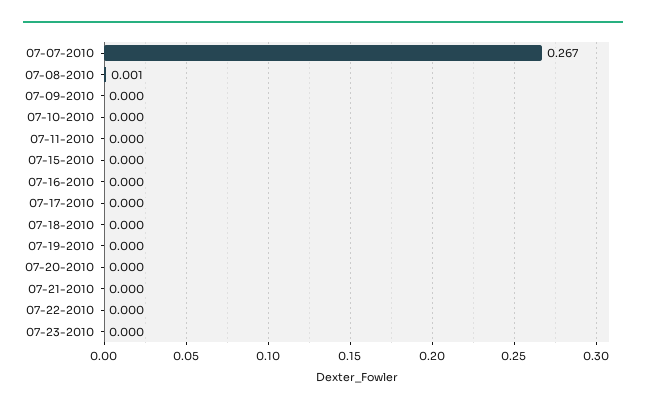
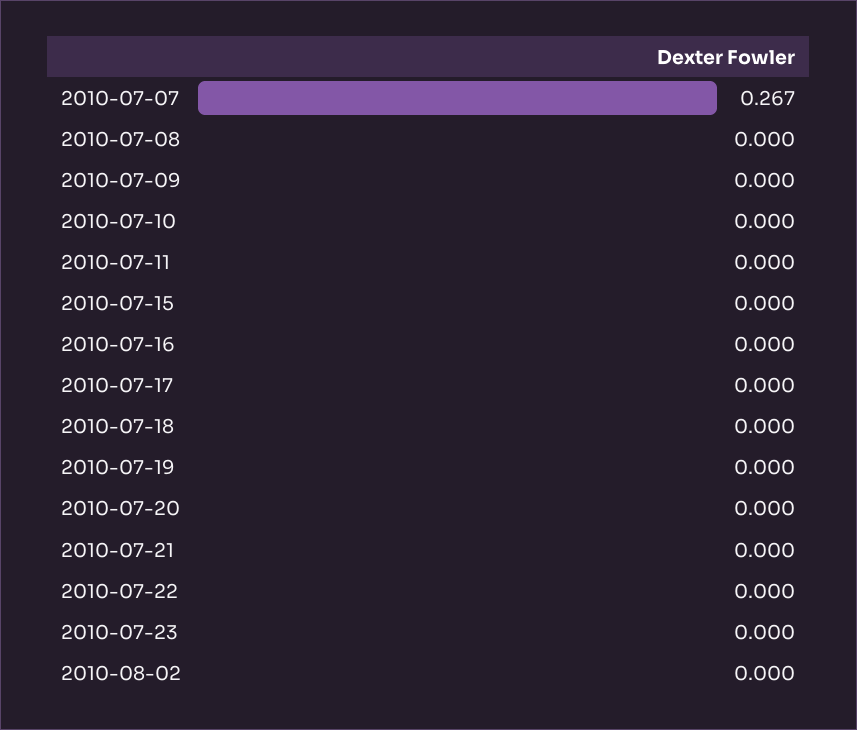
07-08-2010: 0.001 -> 0
2010-08-02: none -> 0

